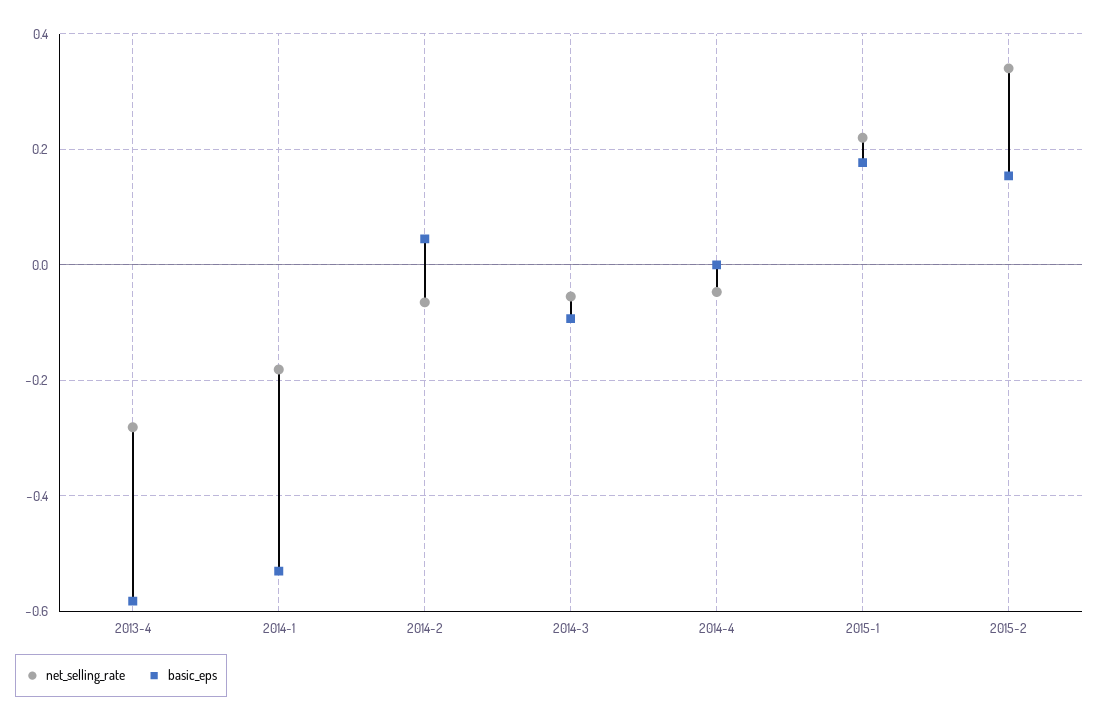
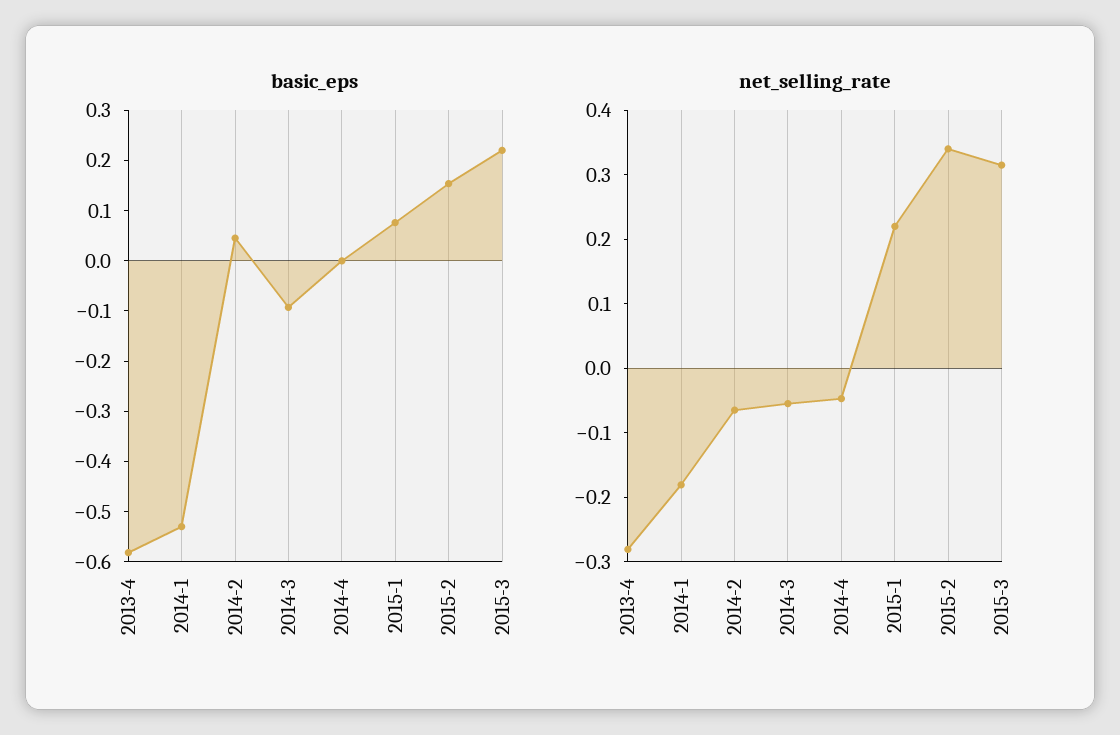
basic_eps, 2015-1: 0.18 -> 0.08
basic_eps, 2015-3: none -> 0.22
net_selling_rate, 2015-3: none -> 0.32

